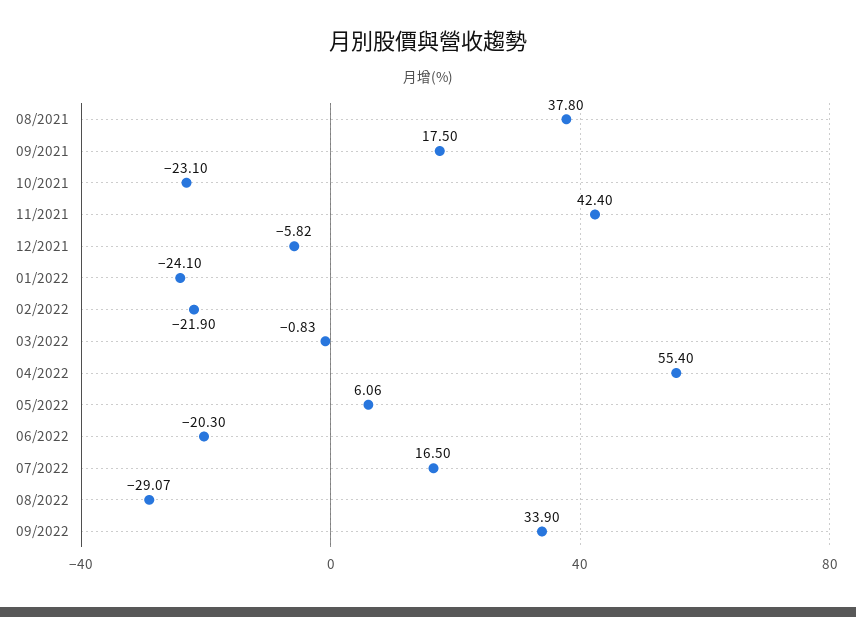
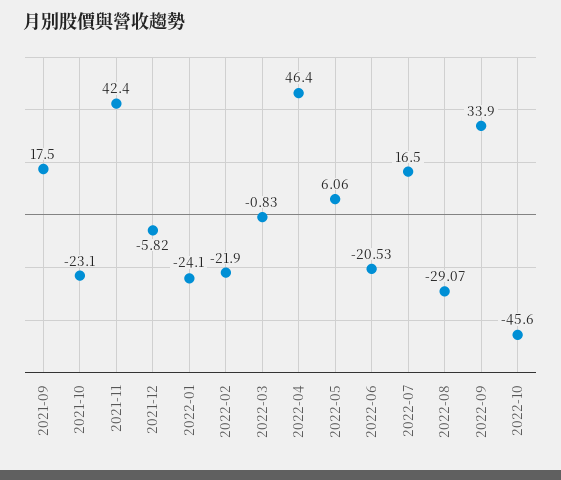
08/2021: 37.8 -> none
04/2022: 55.4 -> 46.4
06/2022: -20.3 -> -20.53
2022-10: none -> -45.6

